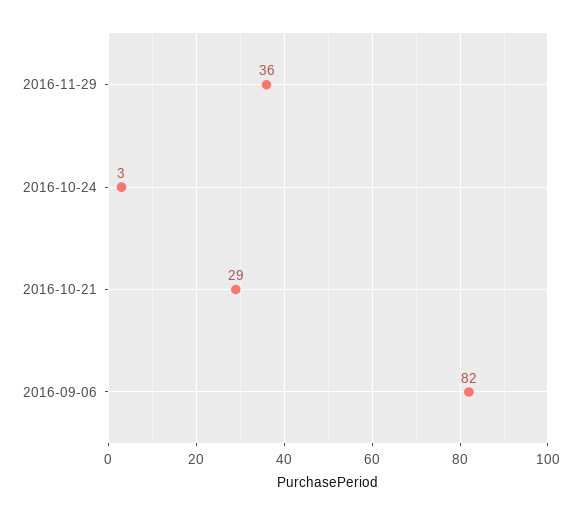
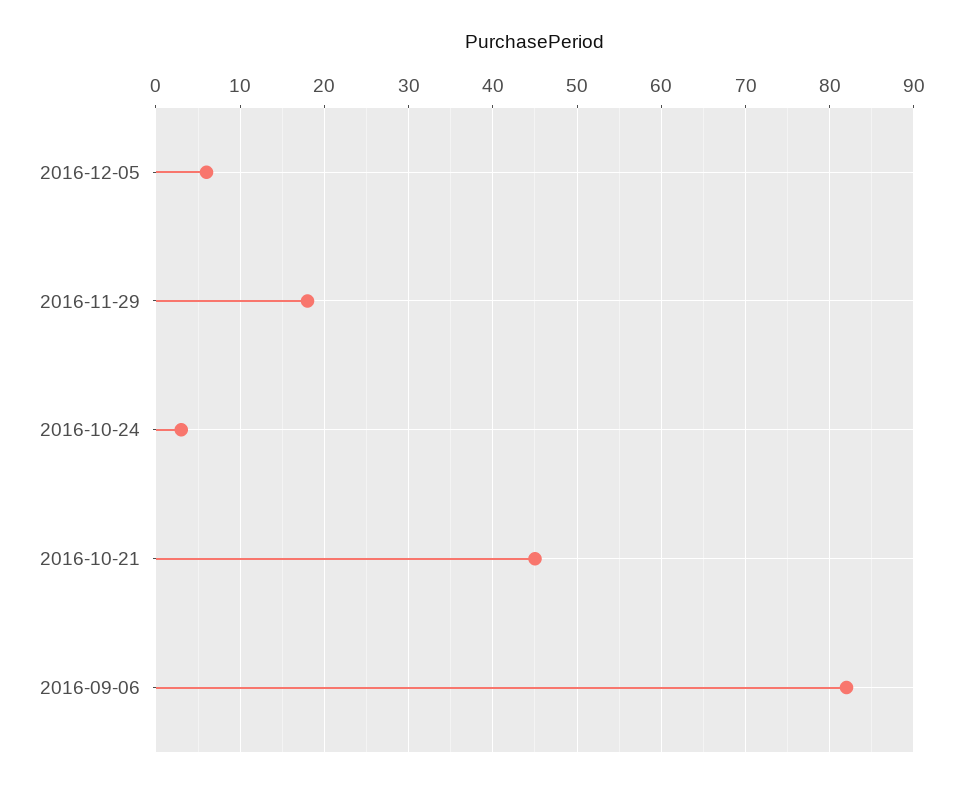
2016-11-29: 36 -> 18
2016-10-21: 29 -> 45
2016-12-05: none -> 6

